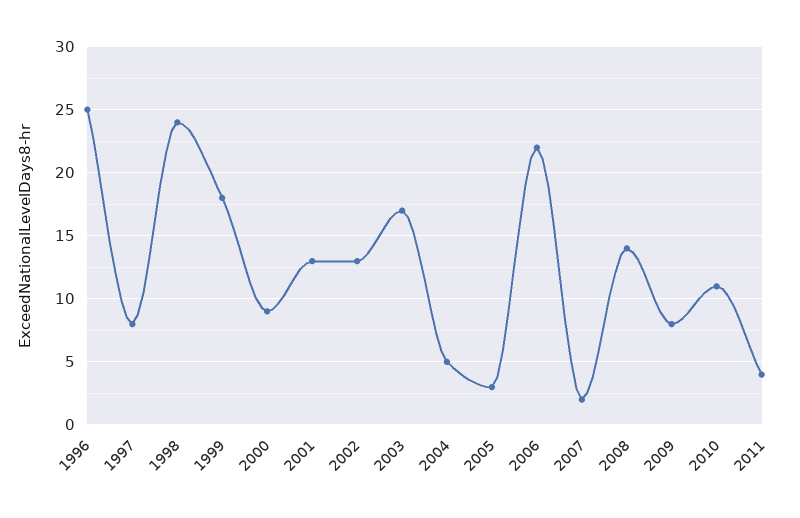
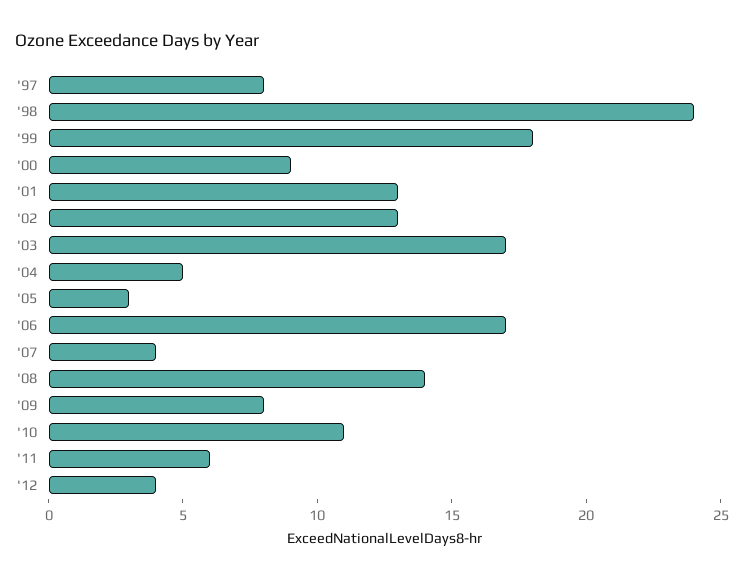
1996: 25 -> none
2006: 22 -> 17
2007: 2 -> 4
2011: 4 -> 6
'12: none -> 4

